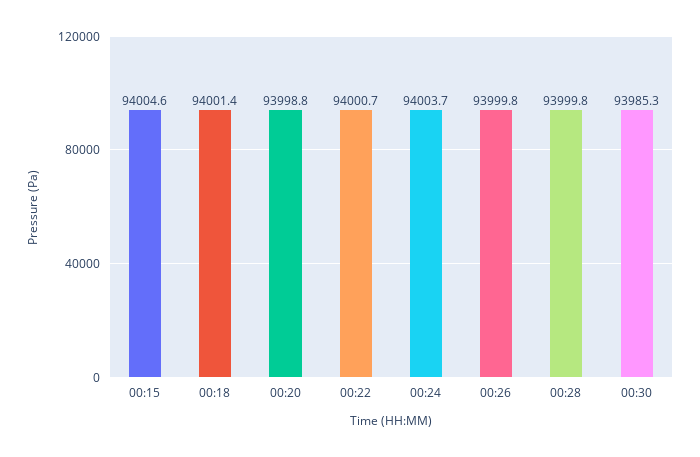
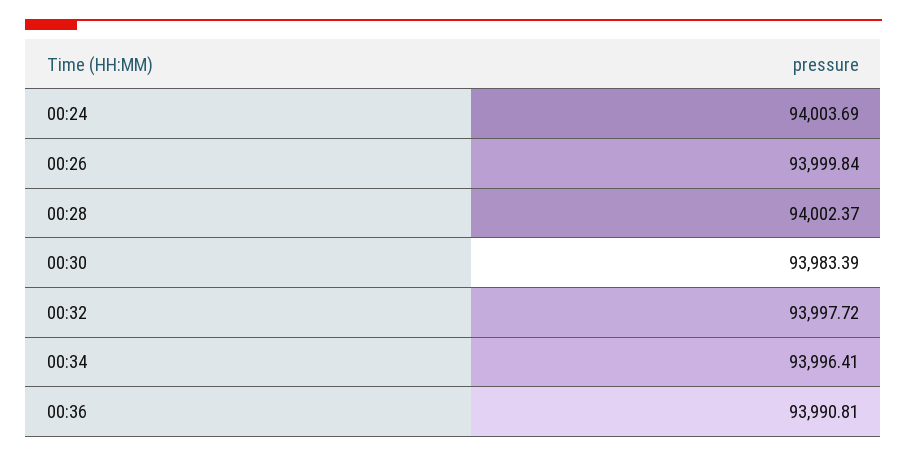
00:15: 94004.6 -> none
00:18: 94001.4 -> none
00:20: 93998.8 -> none
00:22: 94000.7 -> none
00:28: 93999.8 -> 94002.37
00:30: 93985.3 -> 93983.39
00:32: none -> 93997.72
00:34: none -> 93996.41
00:36: none -> 93990.81

